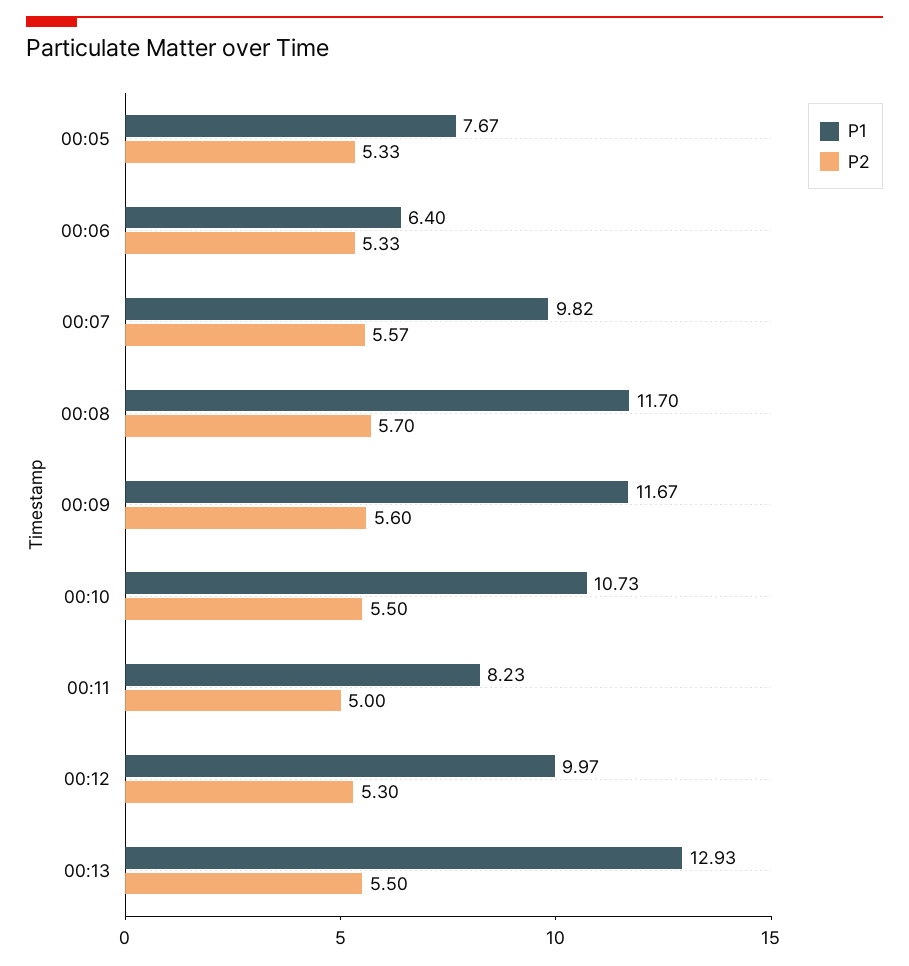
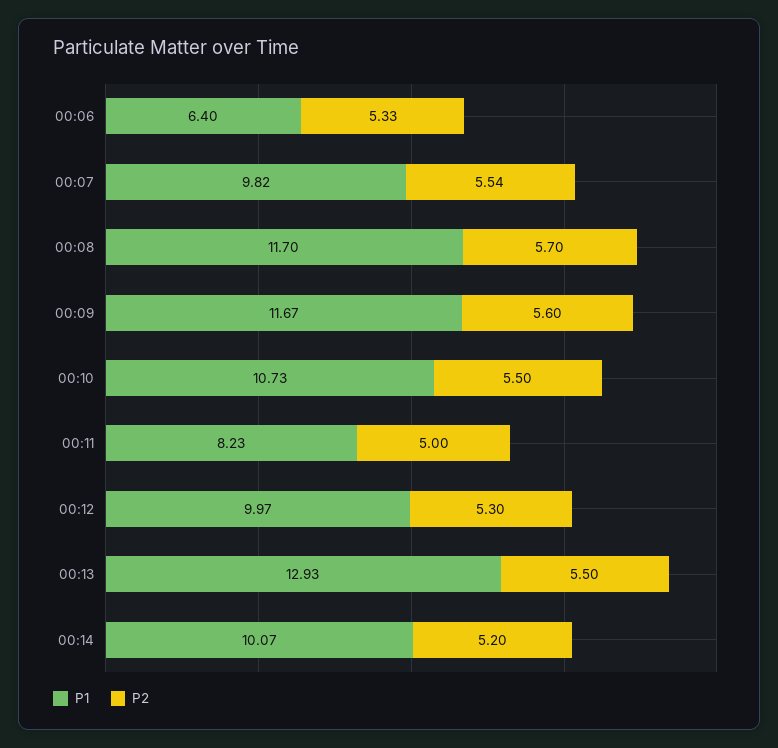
P1, 00:05: 7.67 -> none
P2, 00:05: 5.33 -> none
P2, 00:07: 5.57 -> 5.54
P1, 00:14: none -> 10.07
P2, 00:14: none -> 5.2

